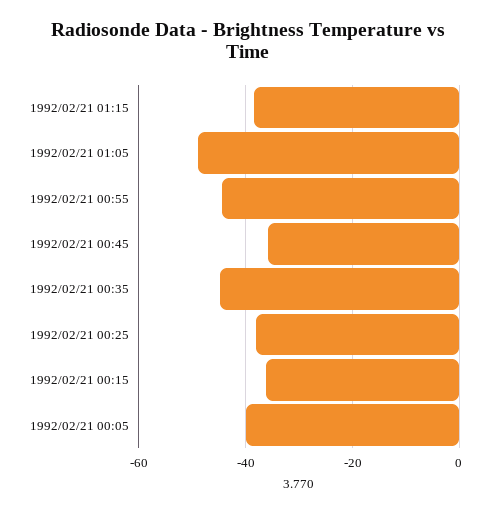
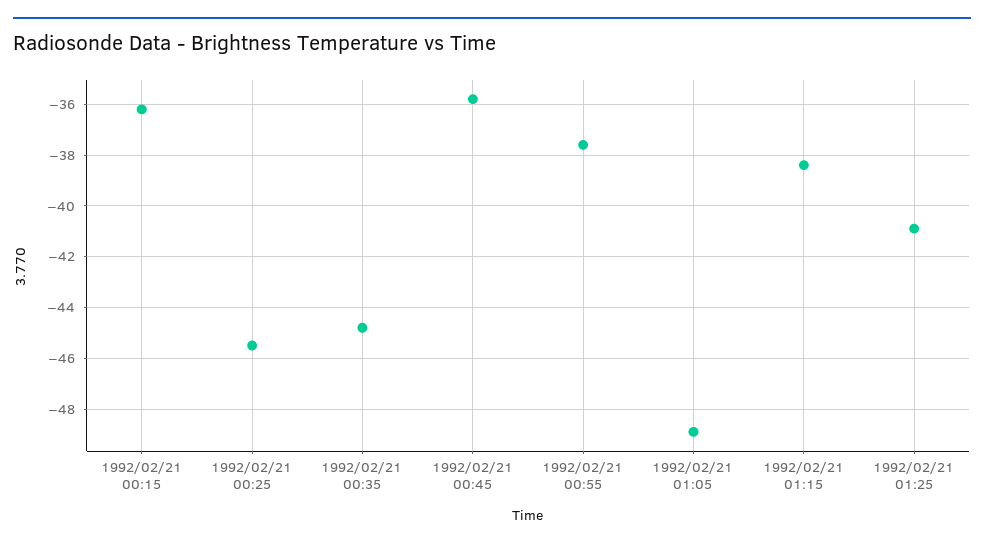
1992/02/21 00:55: -44 -> -37.5
1992/02/21 00:25: -38 -> -45.5
1992/02/21 00:05: -40 -> none
1992/02/21 01:25: none -> -41

